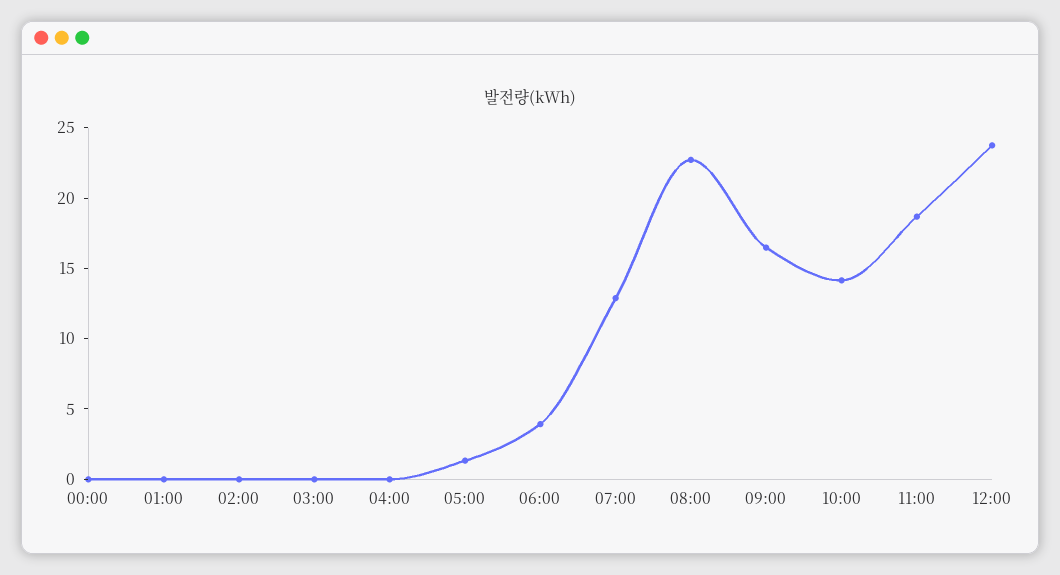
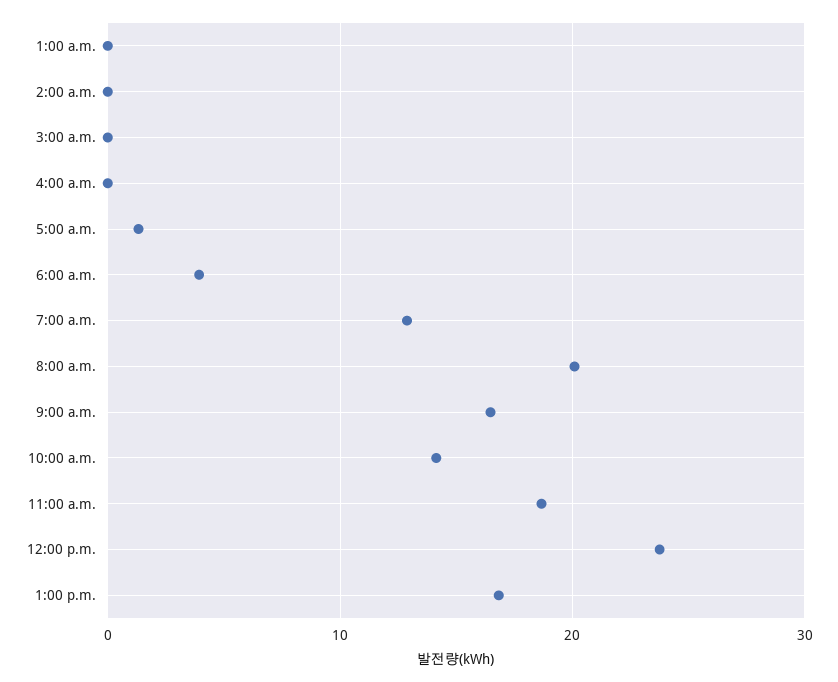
00:00: 0 -> none
08:00: 23 -> 20
1:00 p.m.: none -> 17

